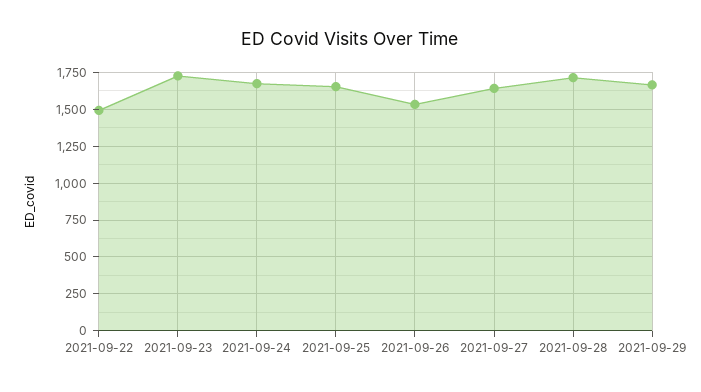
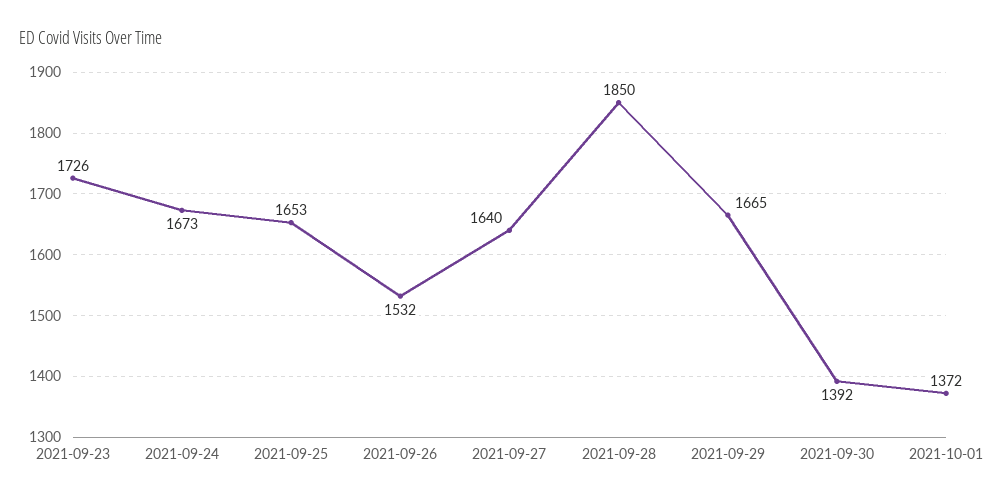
2021-09-22: 1500 -> none
2021-09-28: 1700 -> 1850
2021-09-30: none -> 1392
2021-10-01: none -> 1372

